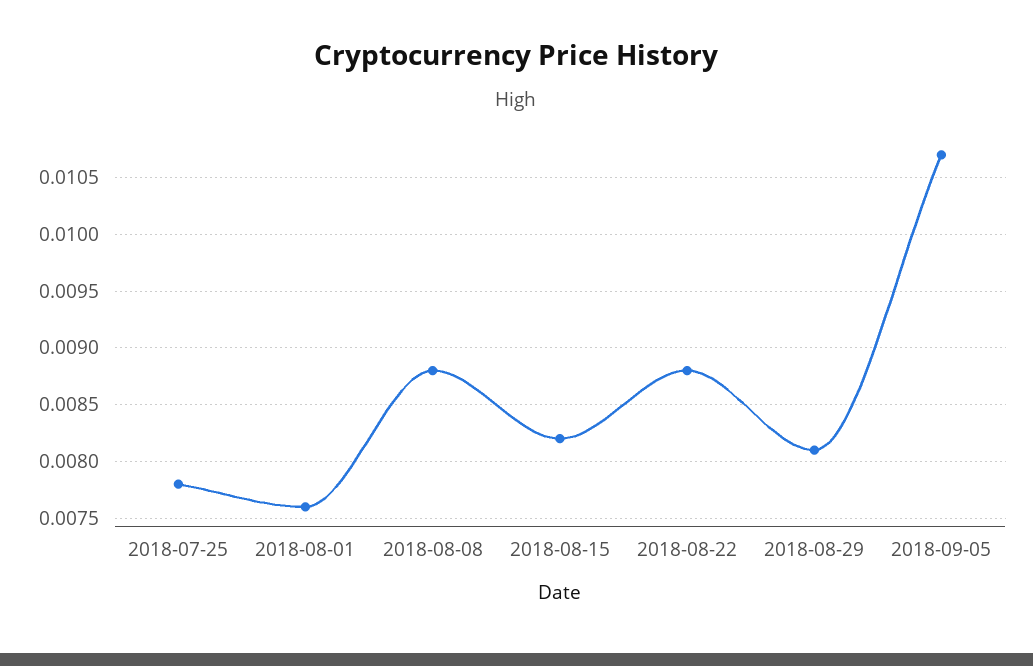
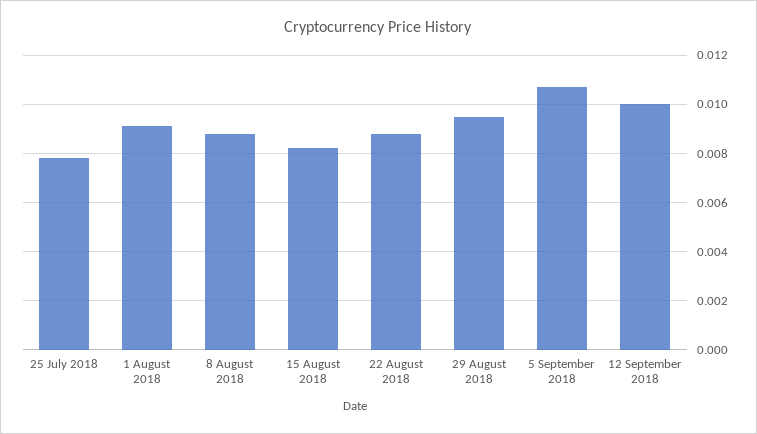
2018-08-01: 0.0076 -> 0.009
2018-08-29: 0.0081 -> 0.0095
12 September 2018: none -> 0.01

